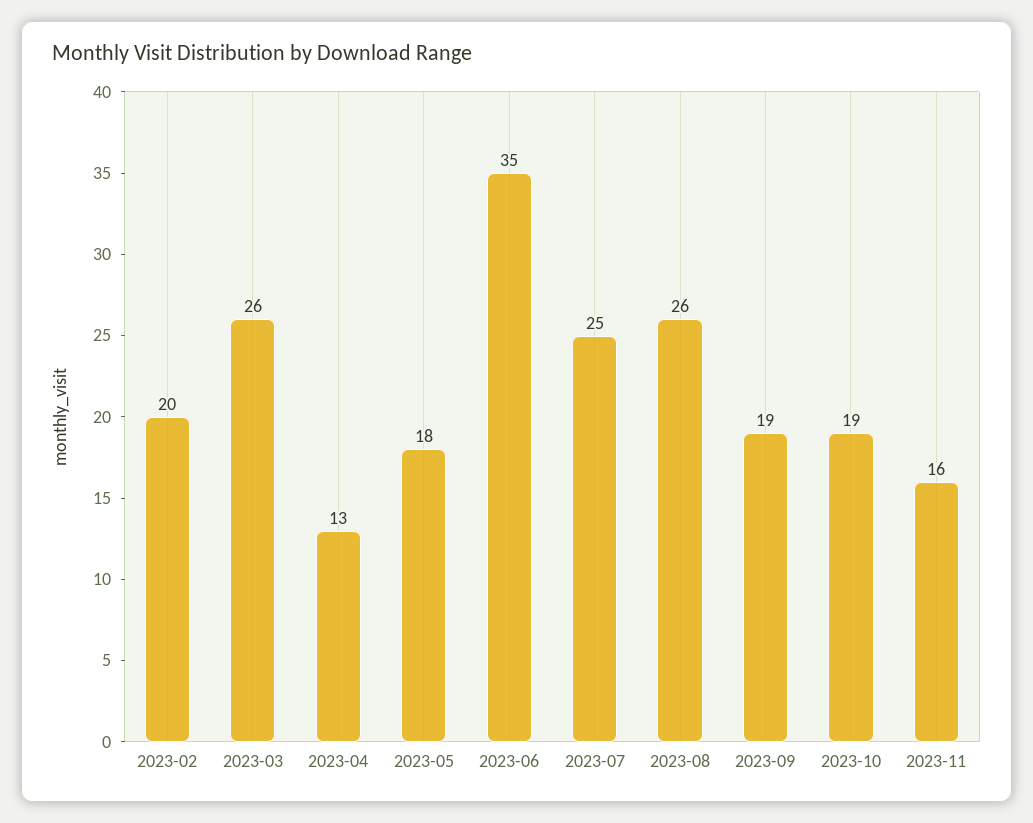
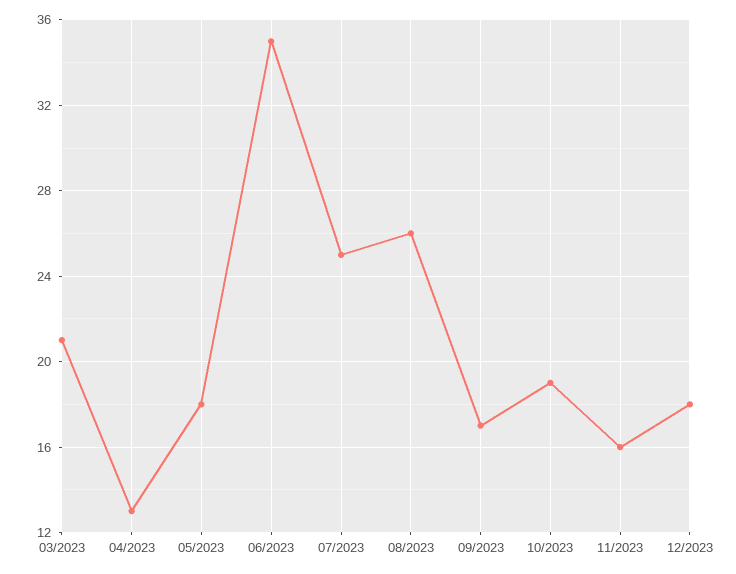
2023-02: 20 -> none
2023-03: 26 -> 21
2023-09: 19 -> 17
12/2023: none -> 18

